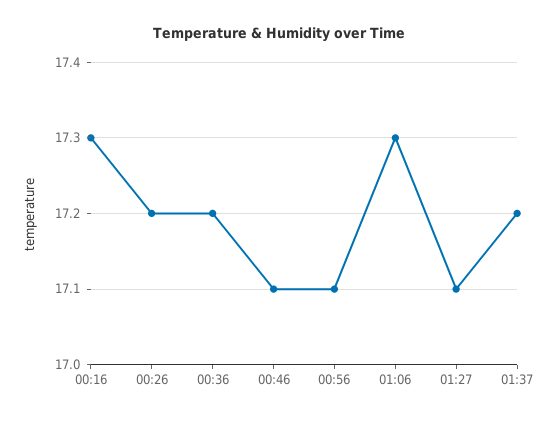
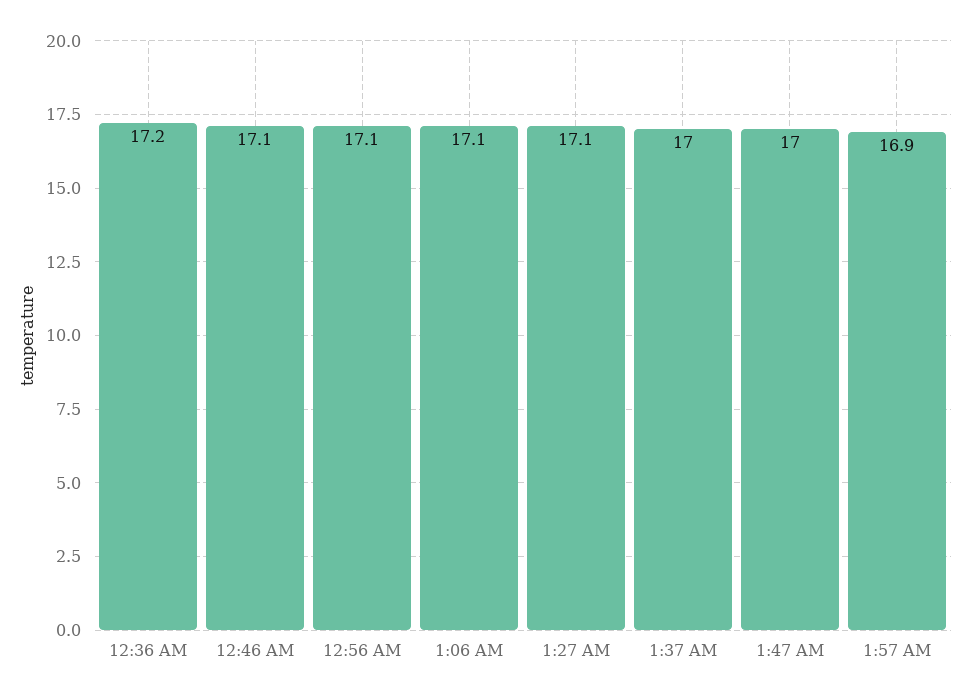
00:16: 17.3 -> none
00:26: 17.2 -> none
01:06: 17.3 -> 17.1
01:37: 17.2 -> 17
1:47 AM: none -> 17
1:57 AM: none -> 16.9

